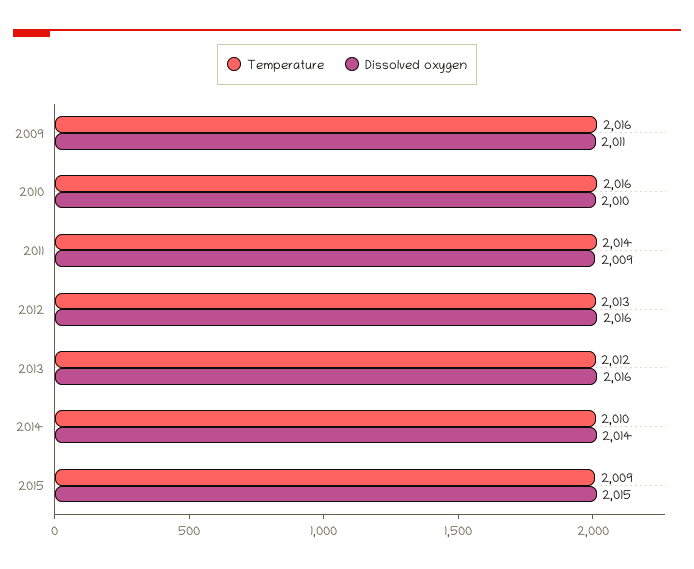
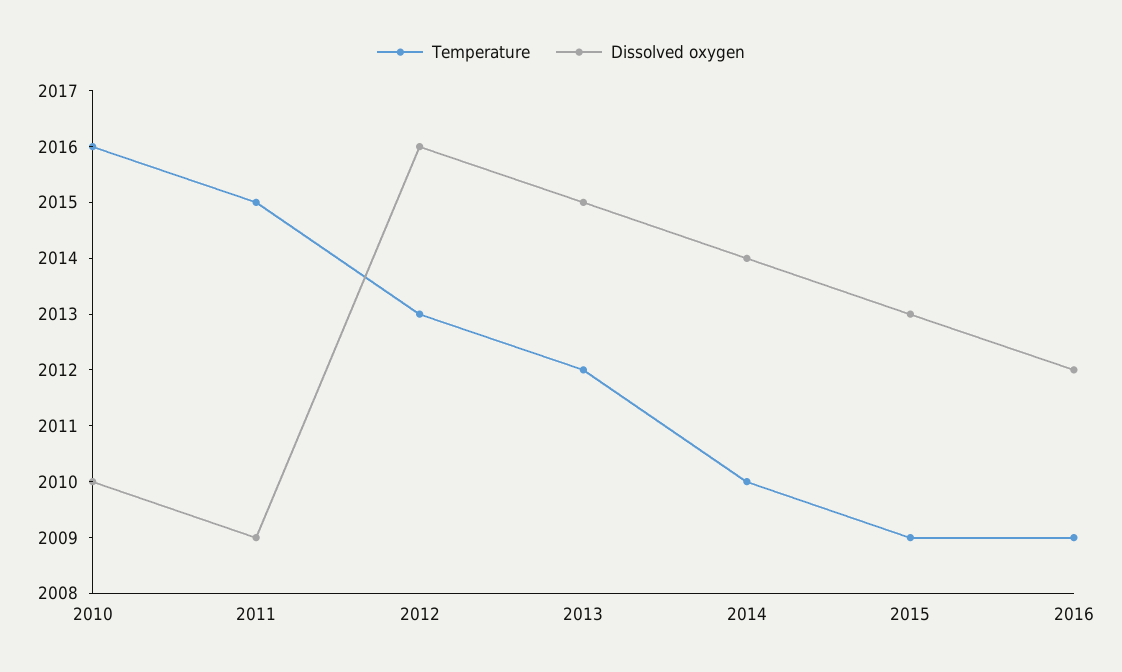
Temperature, 2009: 2016 -> none
Dissolved oxygen, 2009: 2011 -> none
Temperature, 2011: 2014 -> 2015
Dissolved oxygen, 2013: 2016 -> 2015
Dissolved oxygen, 2015: 2015 -> 2013
Temperature, 2016: none -> 2009
Dissolved oxygen, 2016: none -> 2012

